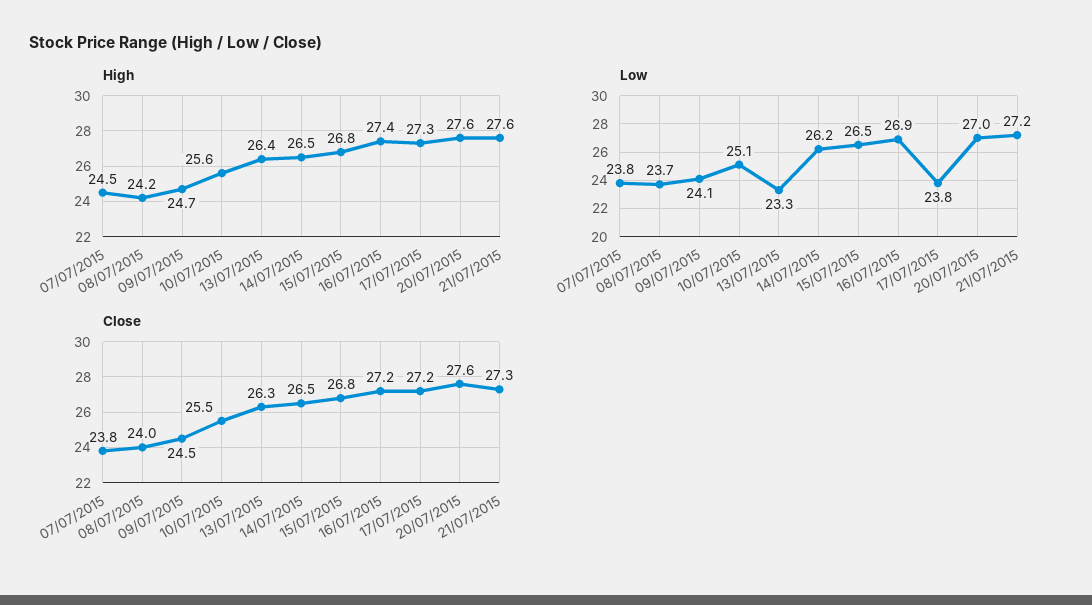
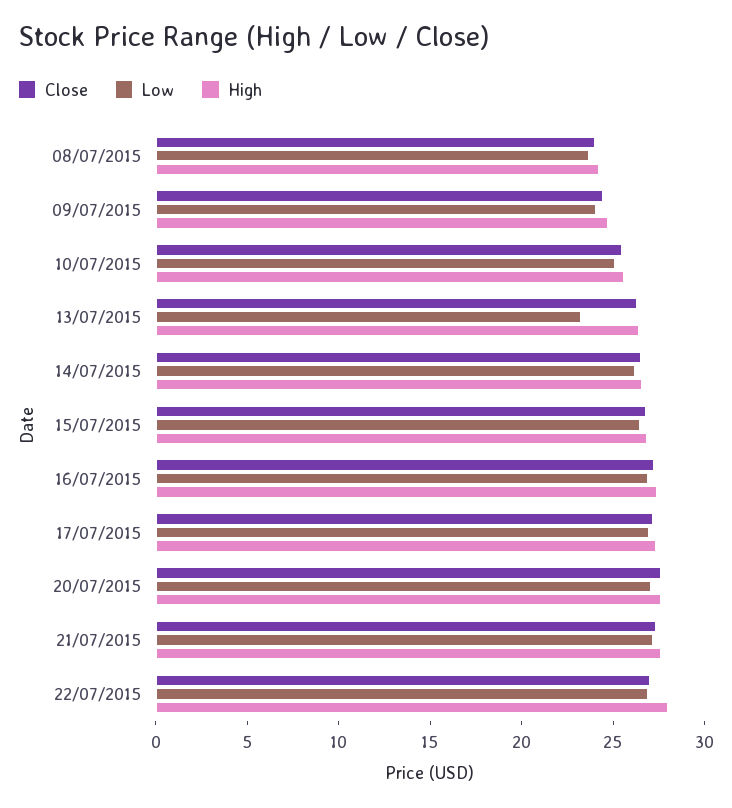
High, 07/07/2015: 24.5 -> none
Low, 07/07/2015: 23.8 -> none
Low, 17/07/2015: 23.8 -> 27
Close, 07/07/2015: 23.8 -> none
Close, 22/07/2015: none -> 27
Low, 22/07/2015: none -> 27
High, 22/07/2015: none -> 28

